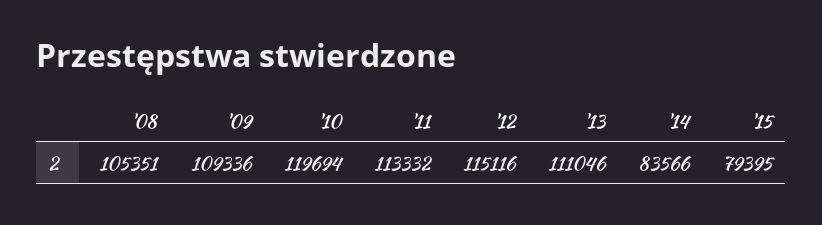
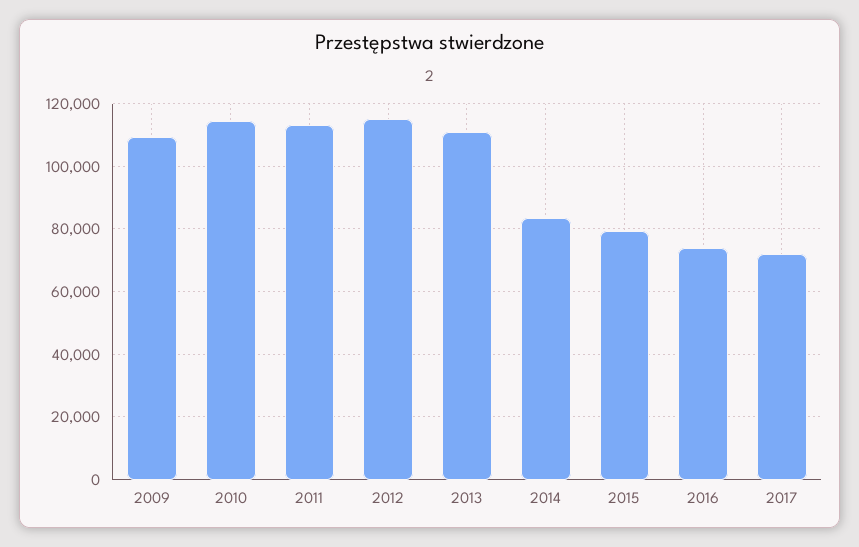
'08: 105351 -> none
'10: 119694 -> 114000
2016: none -> 74000
2017: none -> 72000

